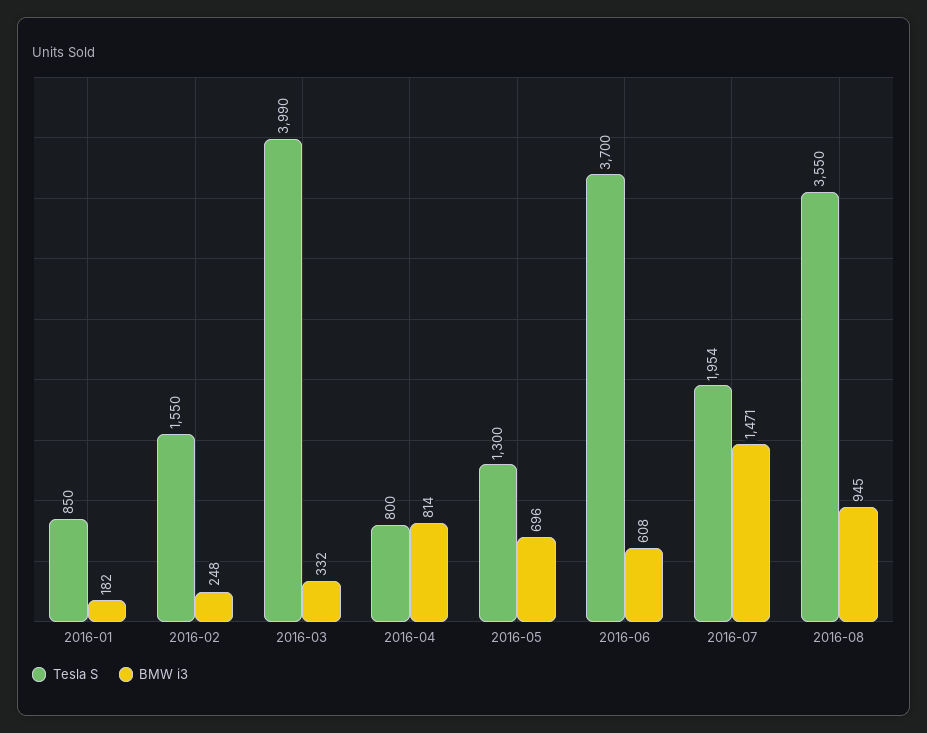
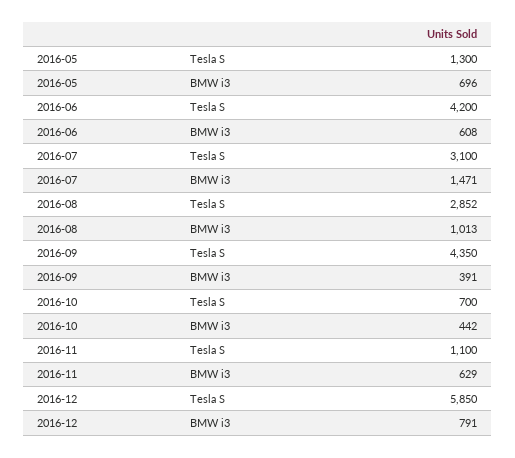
Tesla S, 2016-01: 850 -> none
BMW i3, 2016-01: 182 -> none
Tesla S, 2016-02: 1550 -> none
BMW i3, 2016-02: 248 -> none
Tesla S, 2016-03: 3990 -> none
BMW i3, 2016-03: 332 -> none
Tesla S, 2016-04: 800 -> none
BMW i3, 2016-04: 814 -> none
Tesla S, 2016-06: 3700 -> 4200
Tesla S, 2016-07: 1954 -> 3100
Tesla S, 2016-08: 3550 -> 2852
BMW i3, 2016-08: 945 -> 1013
Tesla S, 2016-09: none -> 4350
BMW i3, 2016-09: none -> 391
Tesla S, 2016-10: none -> 700
BMW i3, 2016-10: none -> 442
Tesla S, 2016-11: none -> 1100
BMW i3, 2016-11: none -> 629
Tesla S, 2016-12: none -> 5850
BMW i3, 2016-12: none -> 791

